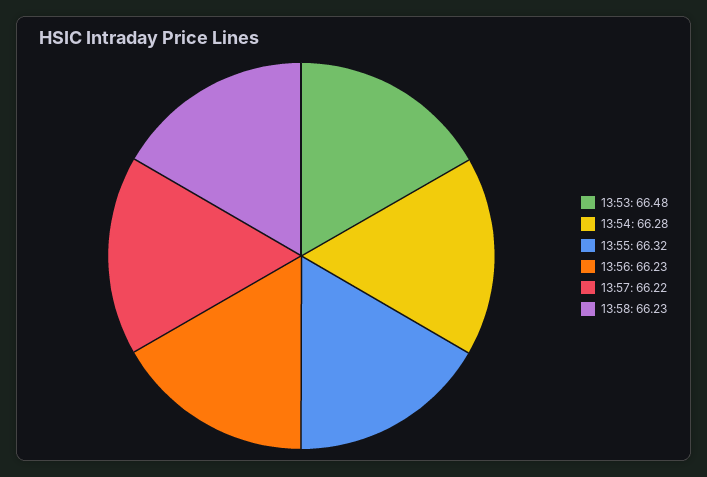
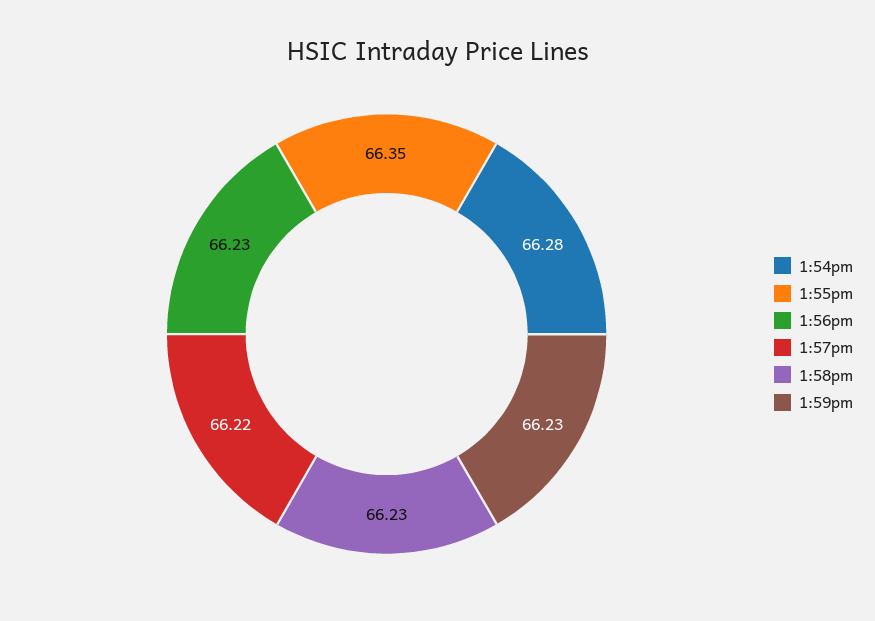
13:53: 66.48 -> none
13:55: 66.32 -> 66.35
1:59pm: none -> 66.23

